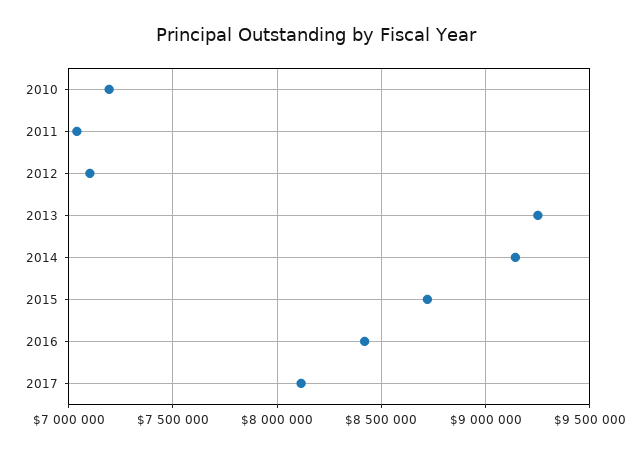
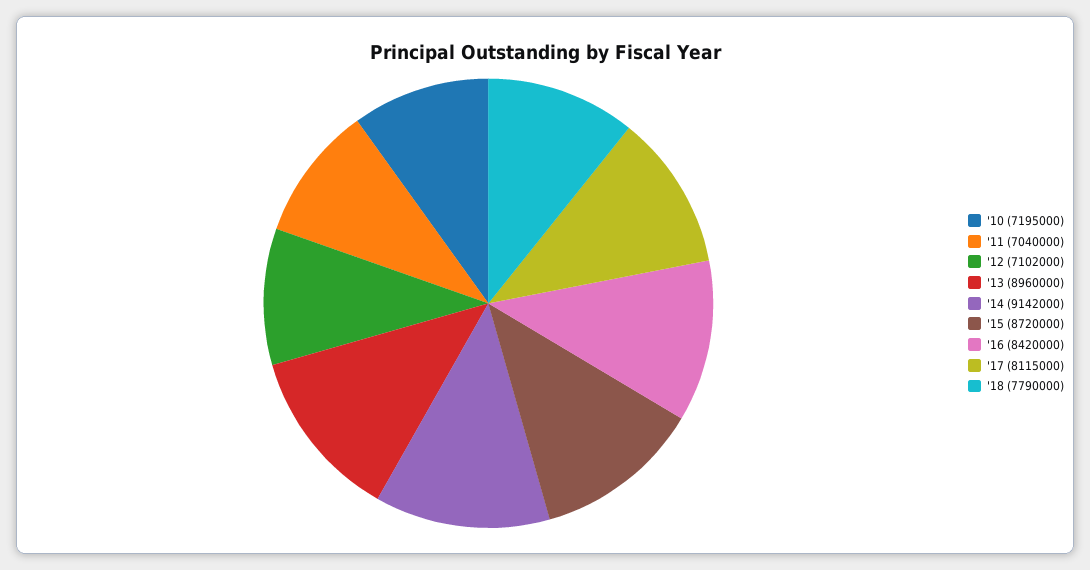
2013: 9250000 -> 8960000
'18: none -> 7790000

